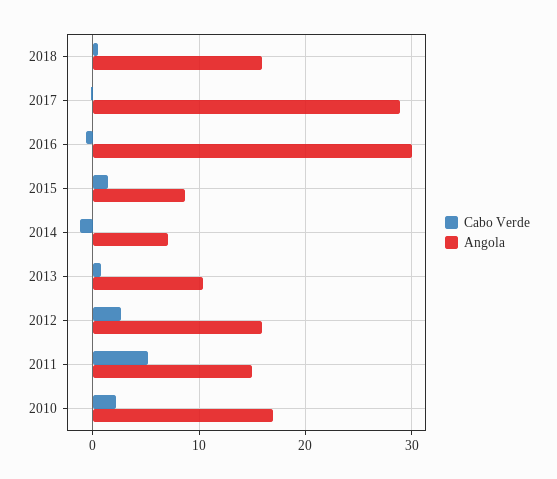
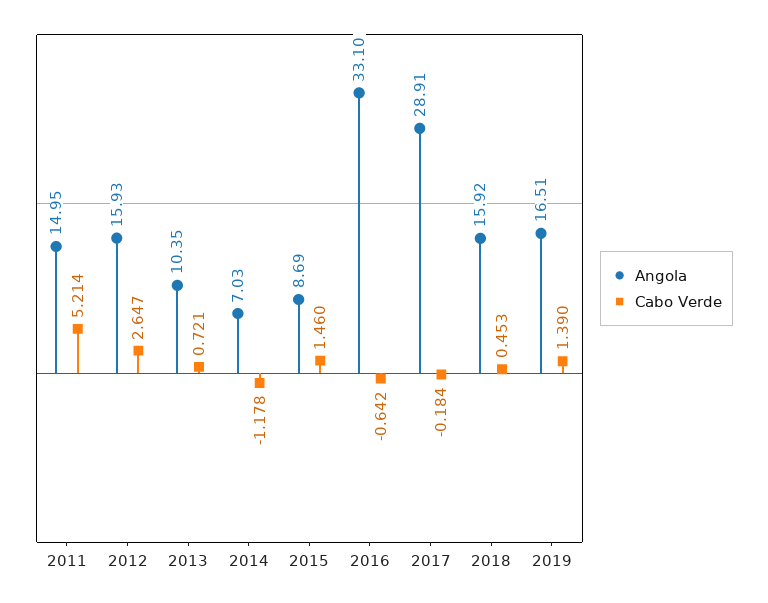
Angola, 2016: 30 -> 33.1
Cabo Verde, 2010: 2 -> none
Angola, 2010: 17 -> none
Angola, 2019: none -> 16.51
Cabo Verde, 2019: none -> 1.39

